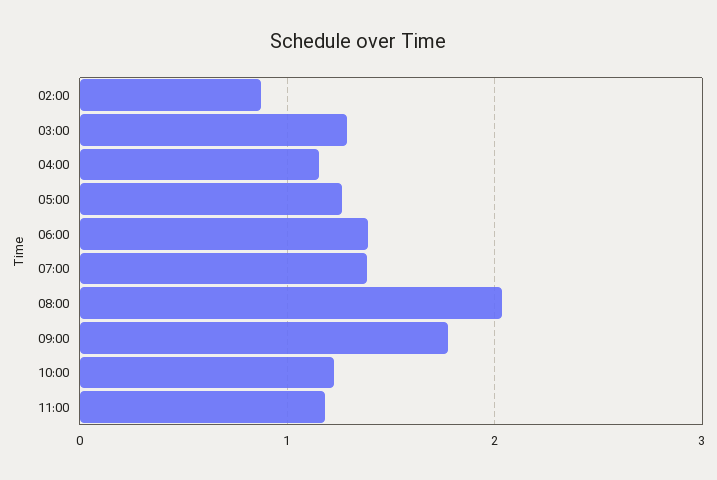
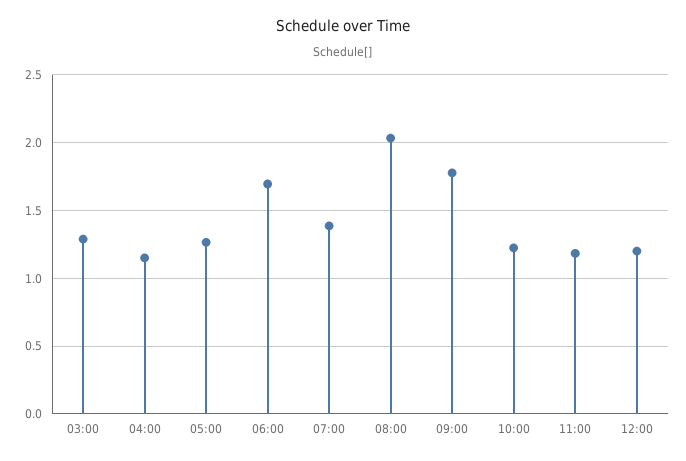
02:00: 0.9 -> none
06:00: 1.4 -> 1.7
12:00: none -> 1.2

